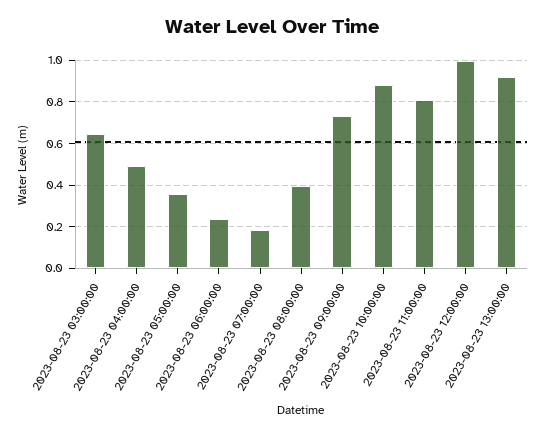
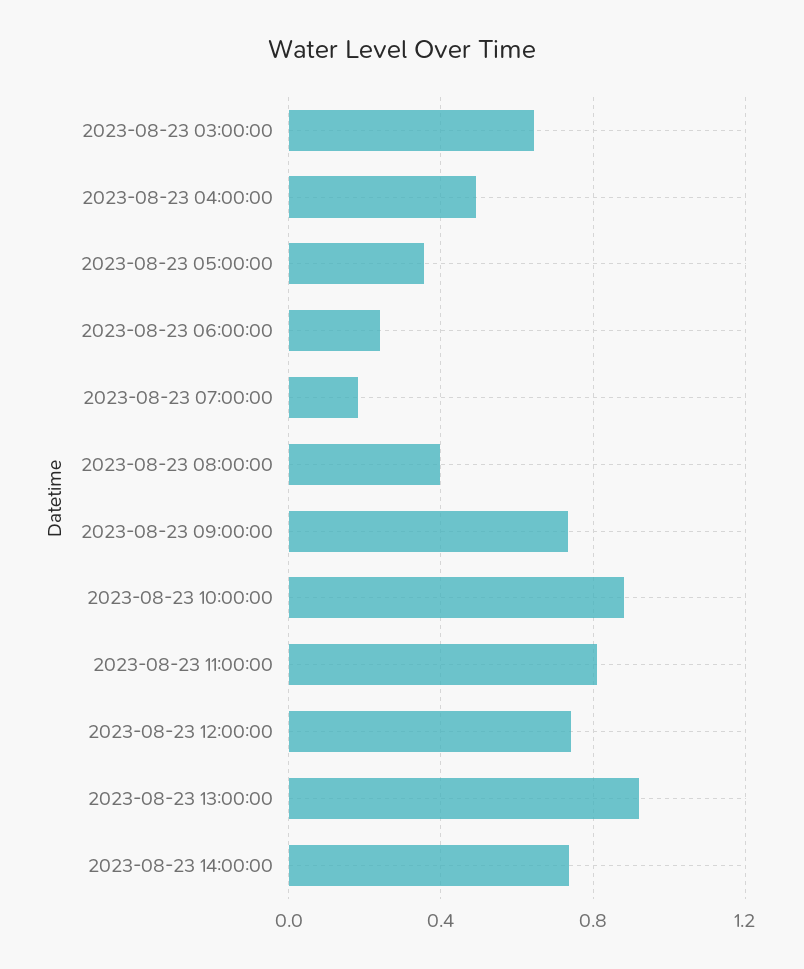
2023-08-23 12:00:00: 1 -> 0.75
2023-08-23 14:00:00: none -> 0.75

